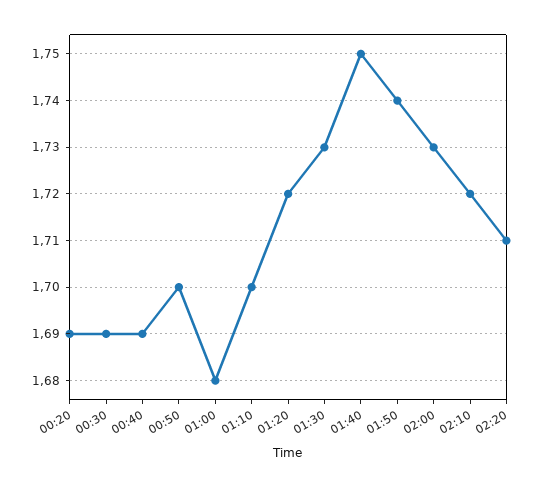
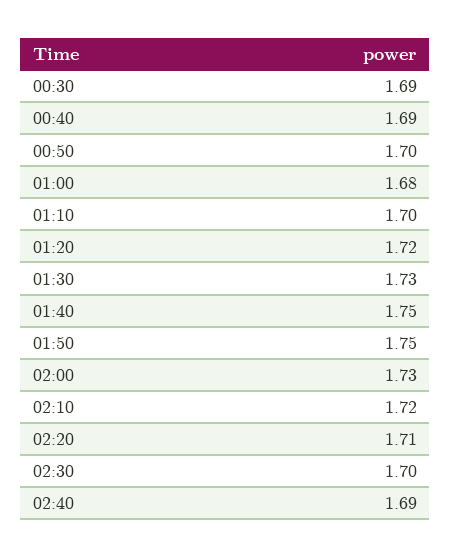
00:20: 1.69 -> none
01:50: 1.74 -> 1.75
02:30: none -> 1.7
02:40: none -> 1.69

